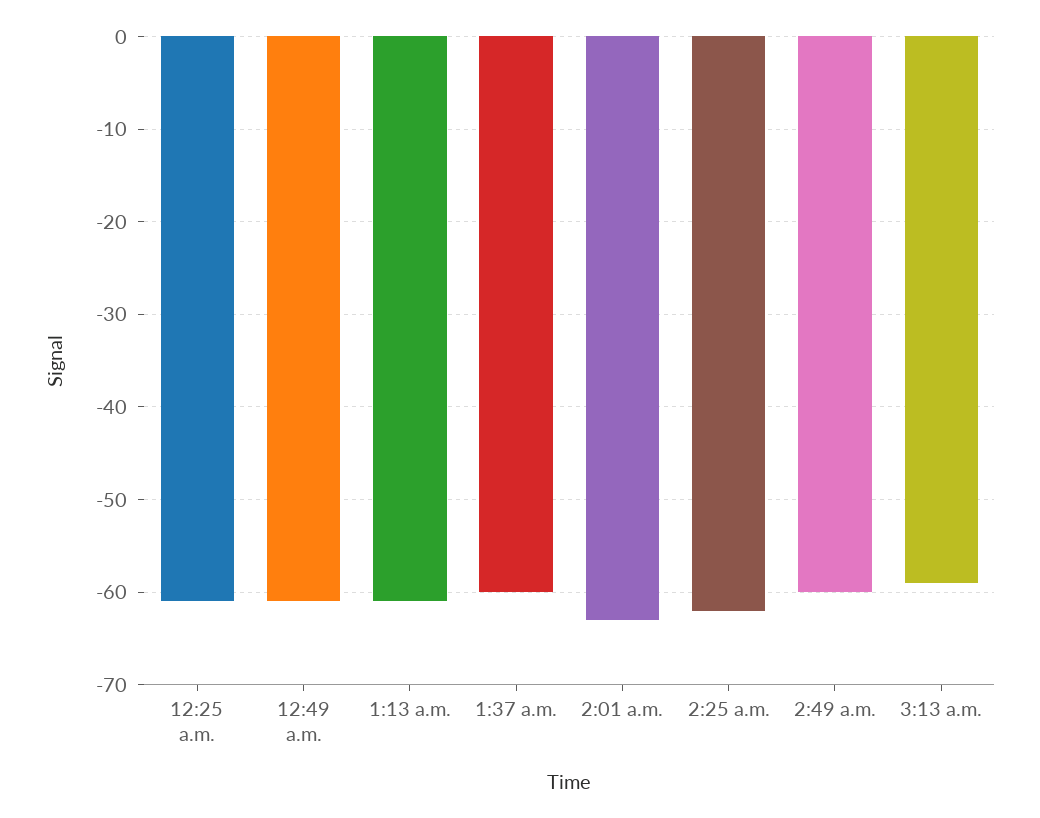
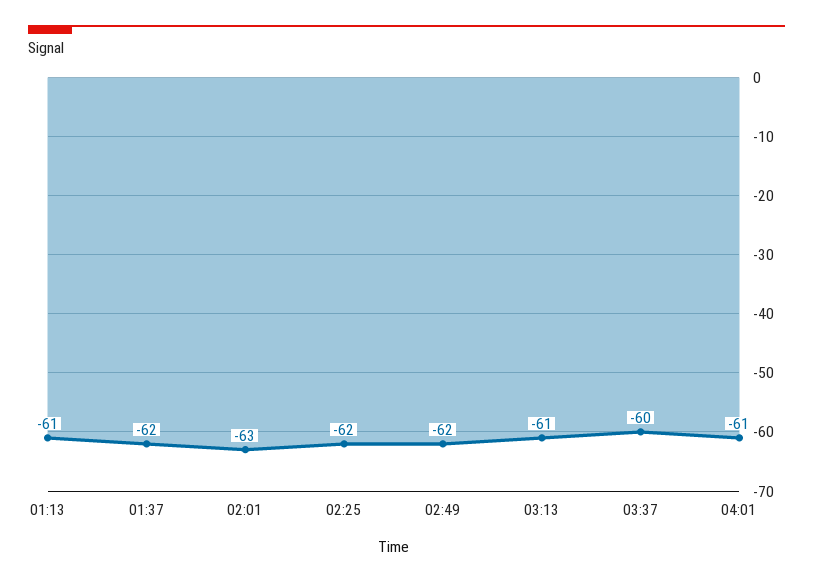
12:25 a.m.: -61 -> none
12:49 a.m.: -61 -> none
1:37 a.m.: -60 -> -62
2:49 a.m.: -60 -> -62
3:13 a.m.: -59 -> -61
03:37: none -> -60
04:01: none -> -61

